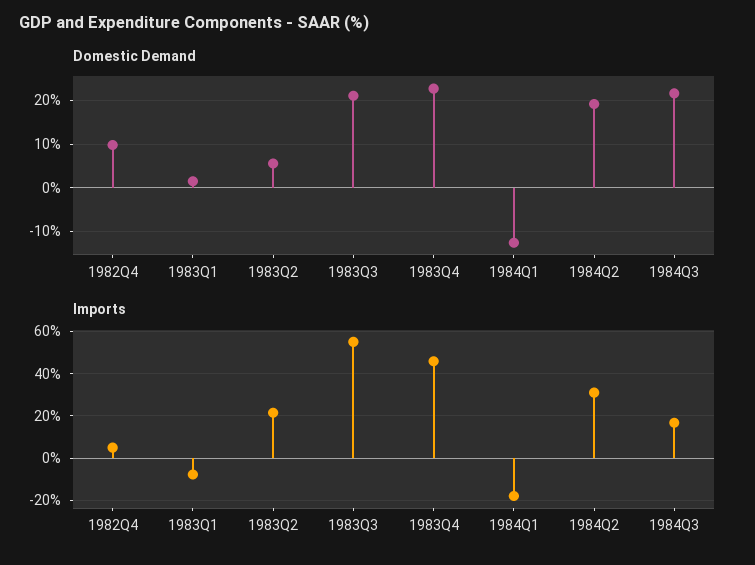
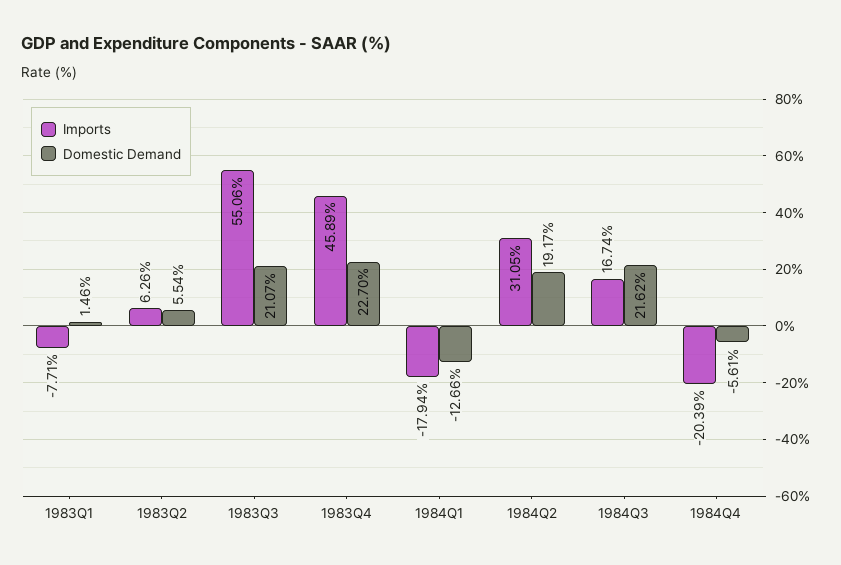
Domestic Demand, 1982Q4: 10 -> none
Imports, 1982Q4: 5 -> none
Imports, 1983Q2: 20 -> 6.26
Imports, 1984Q4: none -> -20.39
Domestic Demand, 1984Q4: none -> -5.61

